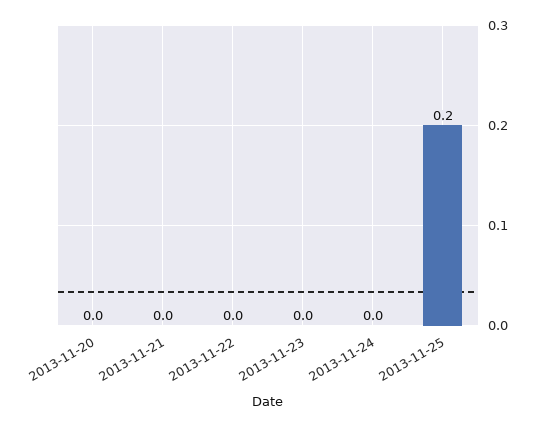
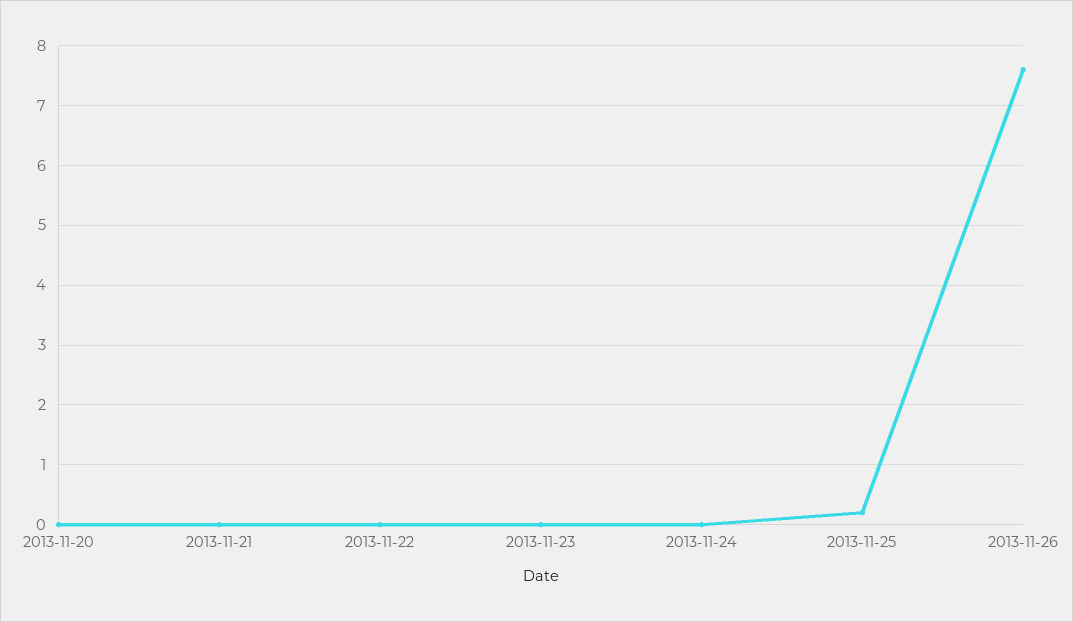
2013-11-26: none -> 7.5

